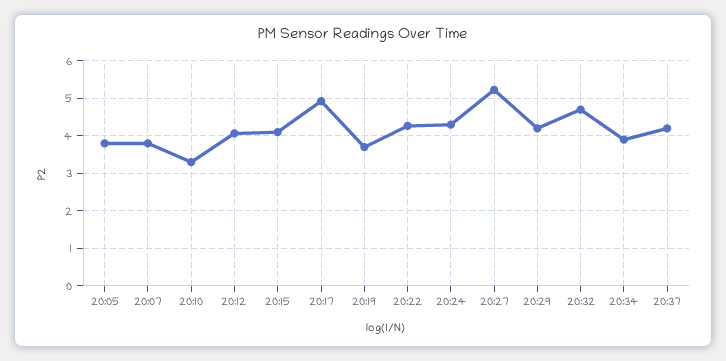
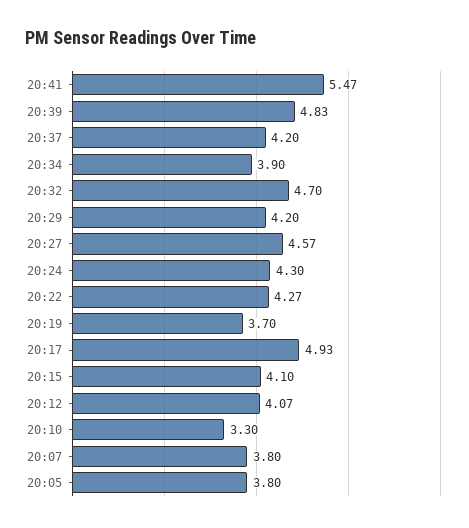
20:27: 5.2 -> 4.57
20:41: none -> 5.47
20:39: none -> 4.83

